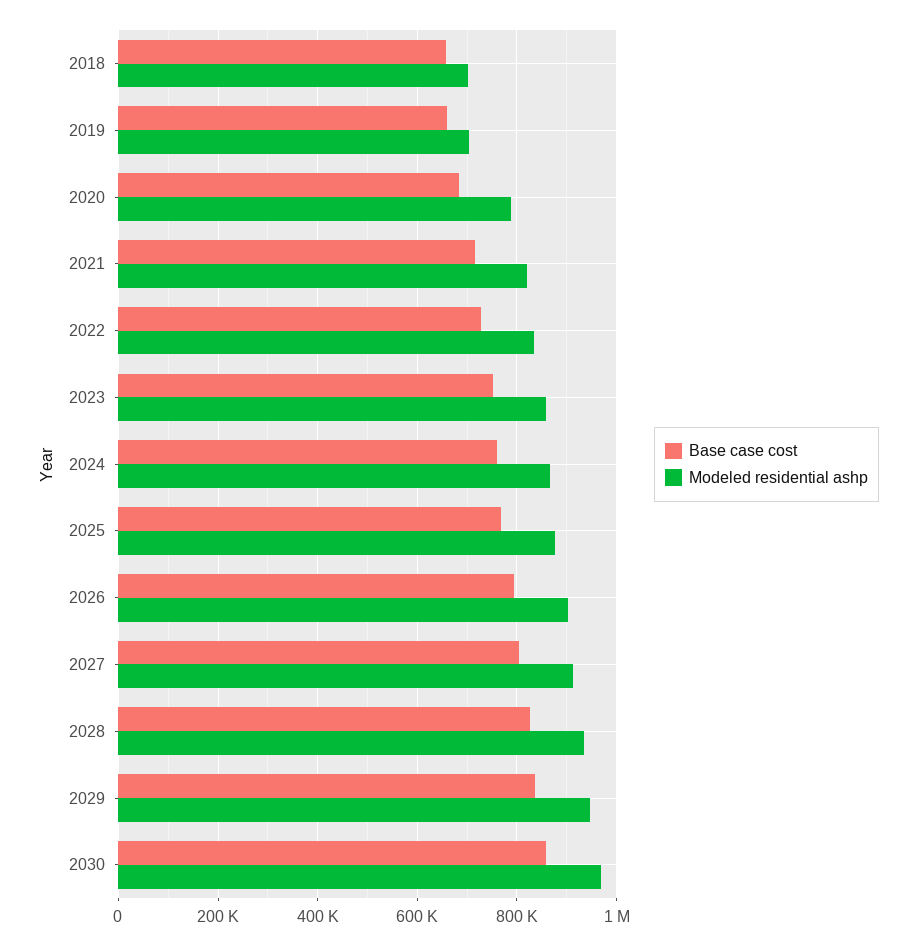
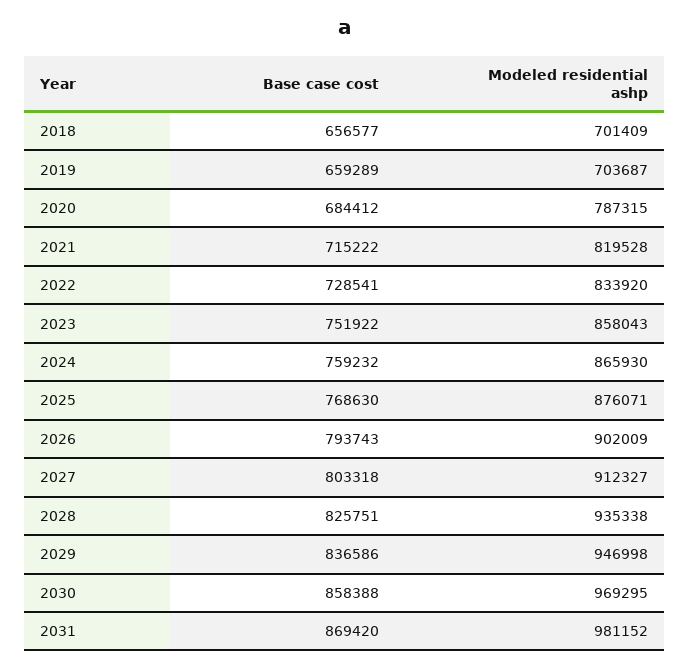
Base case cost, 2031: none -> 869420
Modeled residential ashp, 2031: none -> 981152

